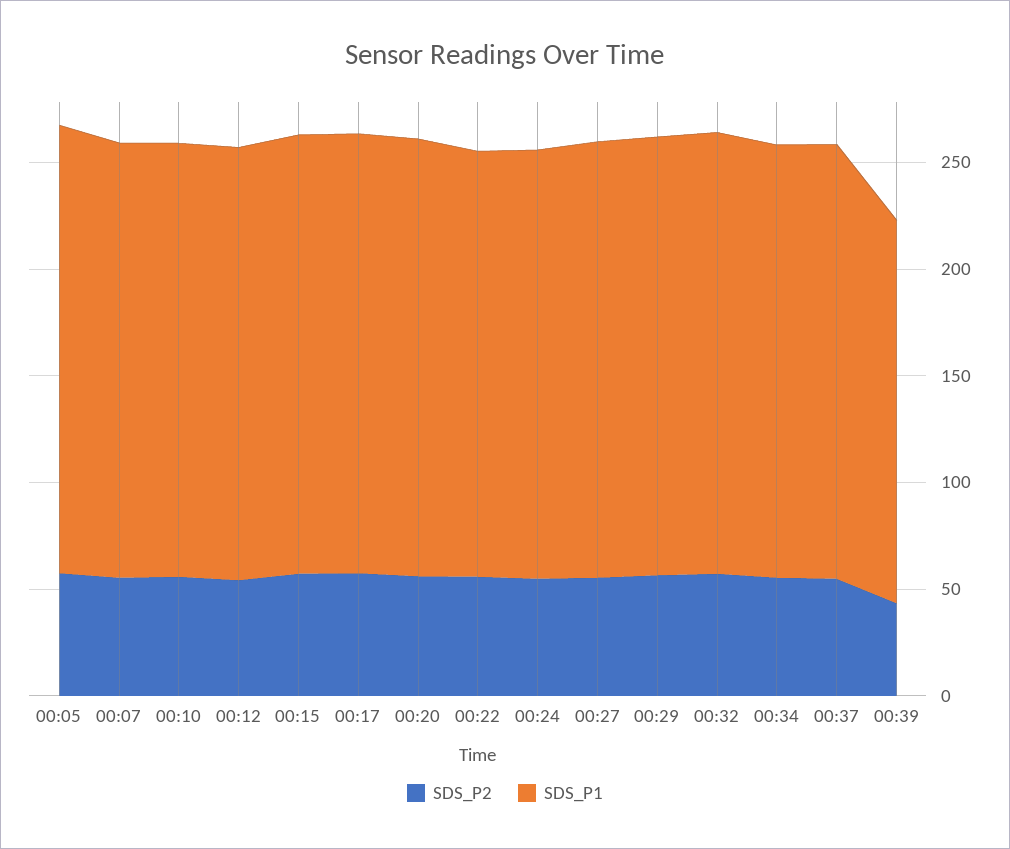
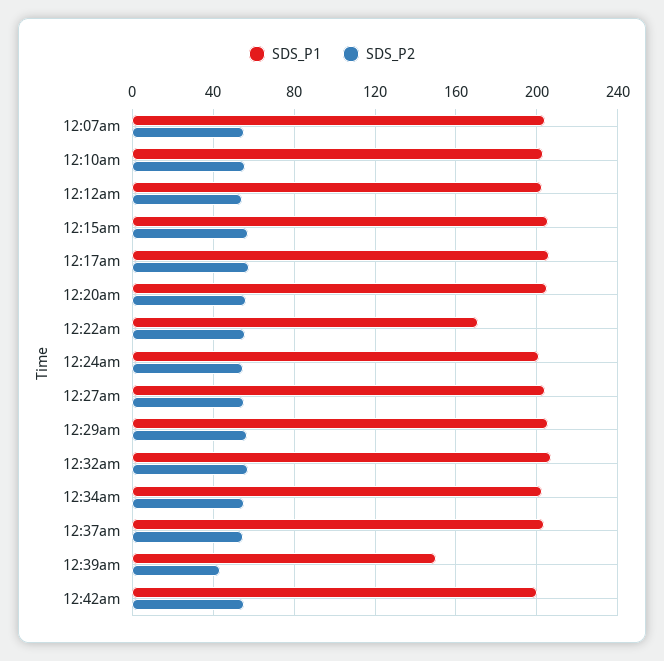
SDS_P2, 00:05: 60 -> none
SDS_P1, 00:05: 210 -> none
SDS_P1, 00:22: 200 -> 170
SDS_P1, 00:39: 180 -> 150
SDS_P1, 12:42am: none -> 200
SDS_P2, 12:42am: none -> 55

